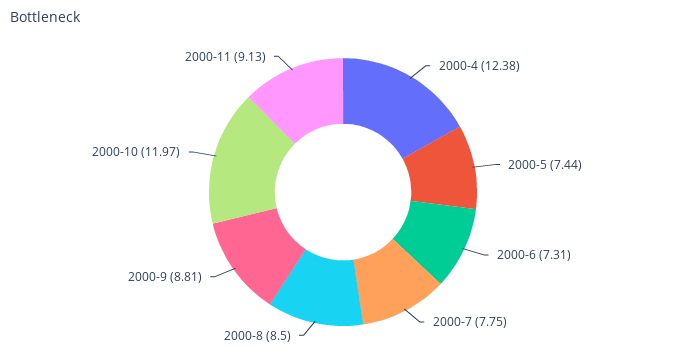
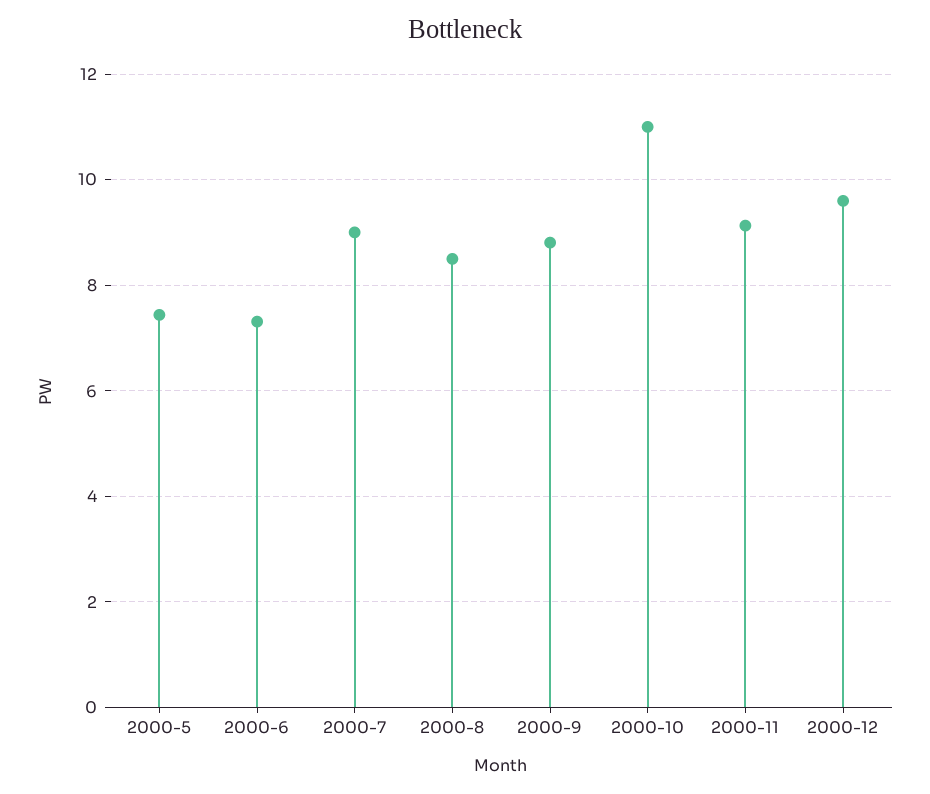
2000-4: 12.38 -> none
2000-7: 7.75 -> 9
2000-10: 11.97 -> 11
2000-12: none -> 9.6

